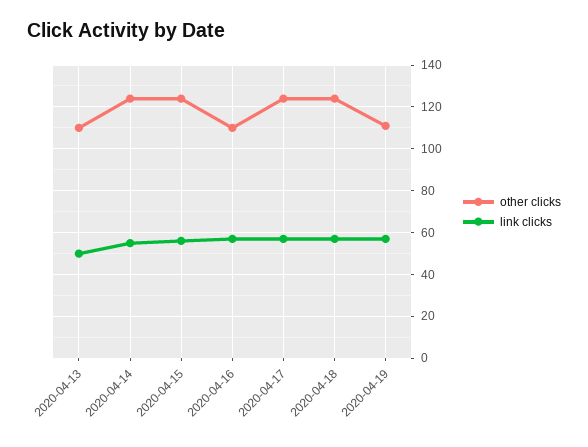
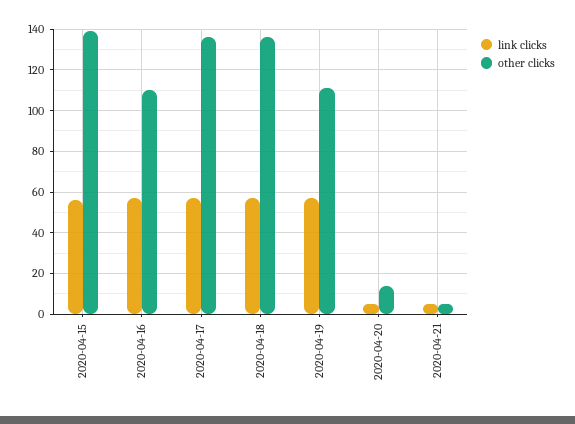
other clicks, 2020-04-13: 110 -> none
link clicks, 2020-04-13: 50 -> none
other clicks, 2020-04-14: 125 -> none
link clicks, 2020-04-14: 55 -> none
other clicks, 2020-04-15: 125 -> 140
other clicks, 2020-04-17: 125 -> 135
other clicks, 2020-04-18: 125 -> 135
link clicks, 2020-04-20: none -> 5
other clicks, 2020-04-20: none -> 15
link clicks, 2020-04-21: none -> 5
other clicks, 2020-04-21: none -> 5

